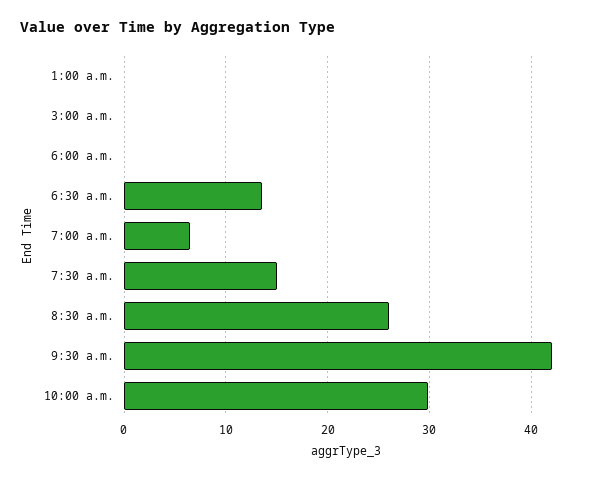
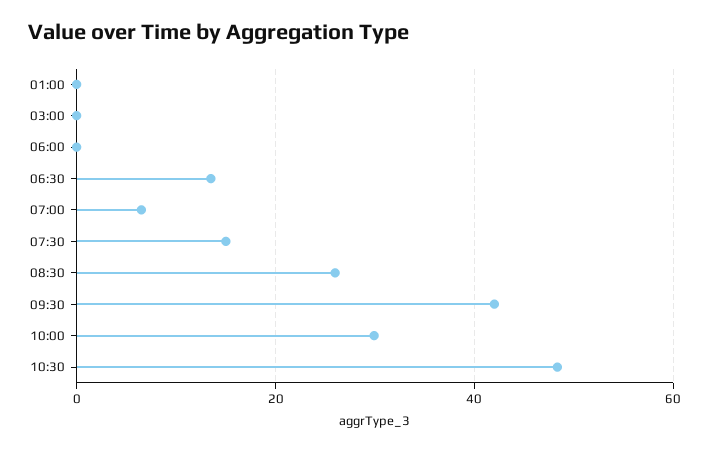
10:30: none -> 48

